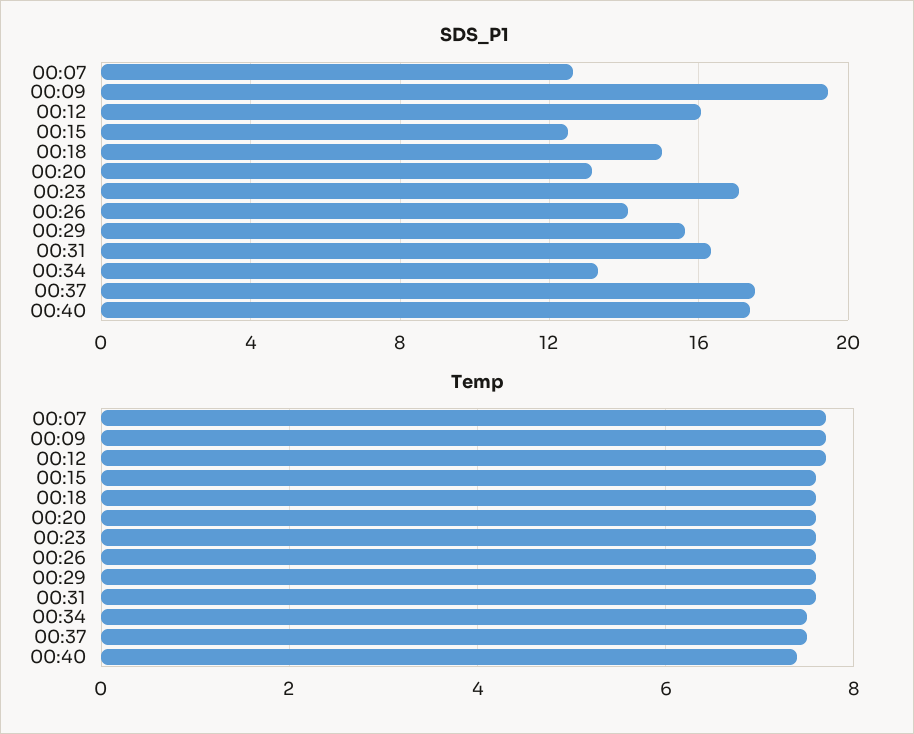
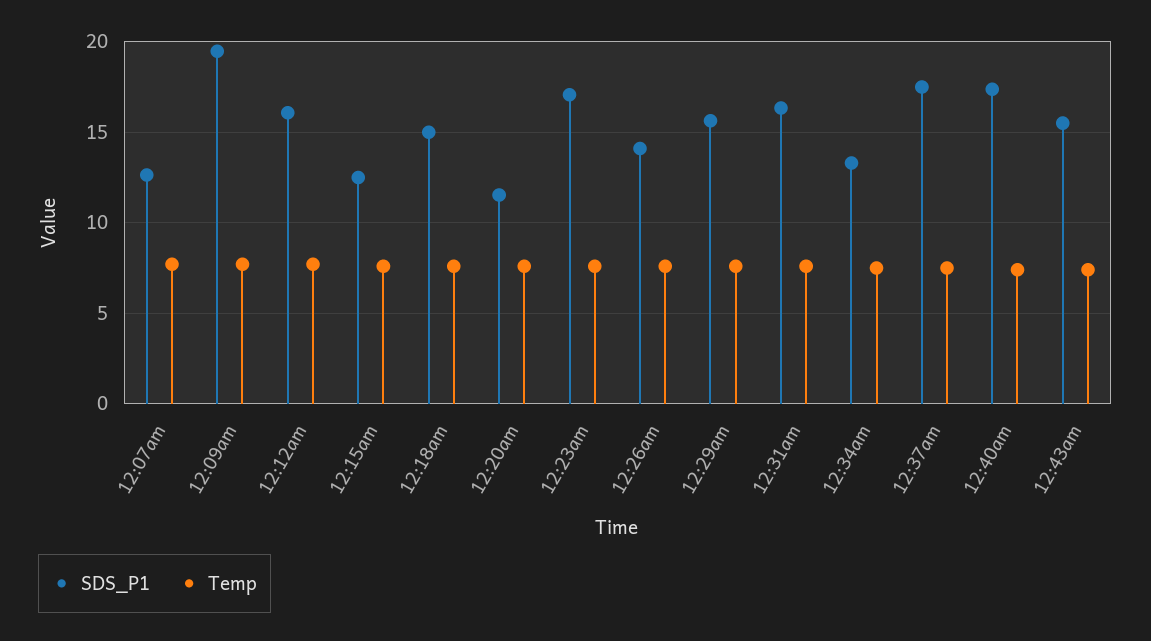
SDS_P1, 00:20: 13 -> 11.5
SDS_P1, 12:43am: none -> 15.5
Temp, 12:43am: none -> 7.5

